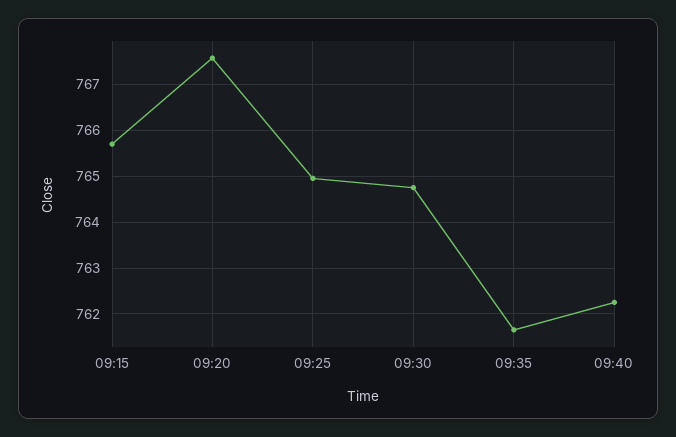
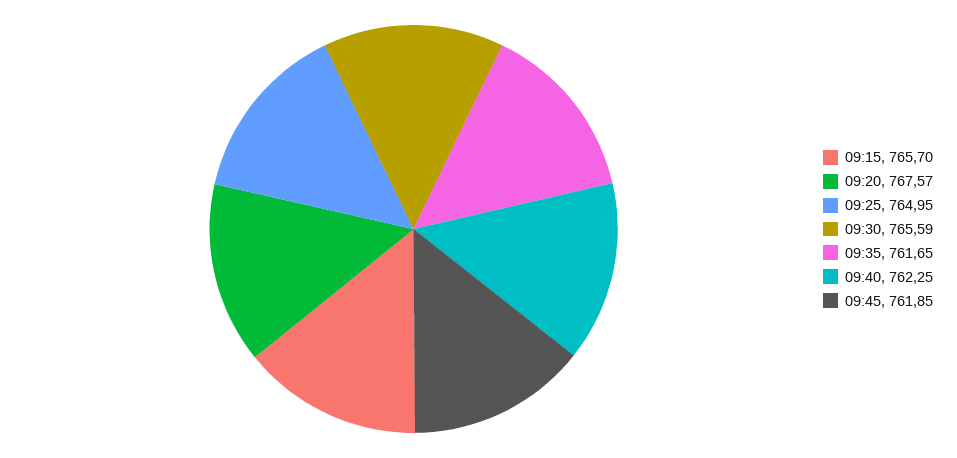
09:30: 764.8 -> 765.59
09:45: none -> 761.85

